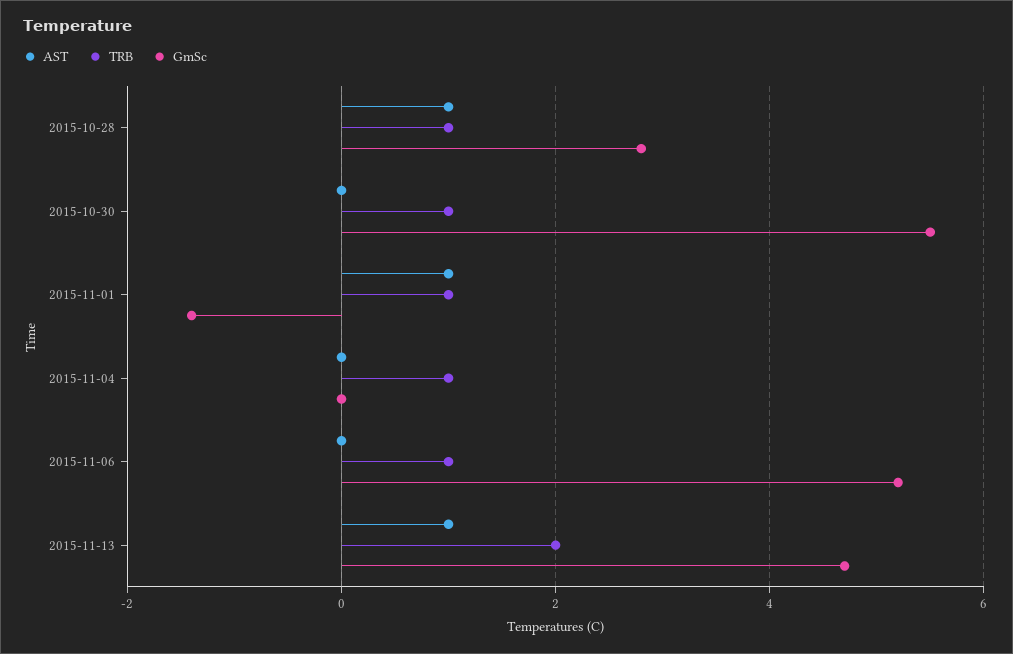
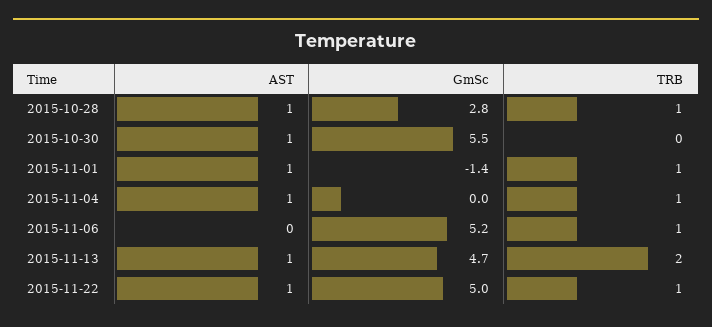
AST, 2015-10-30: 0 -> 1
TRB, 2015-10-30: 1 -> 0
AST, 2015-11-04: 0 -> 1
AST, 2015-11-22: none -> 1
GmSc, 2015-11-22: none -> 5
TRB, 2015-11-22: none -> 1

